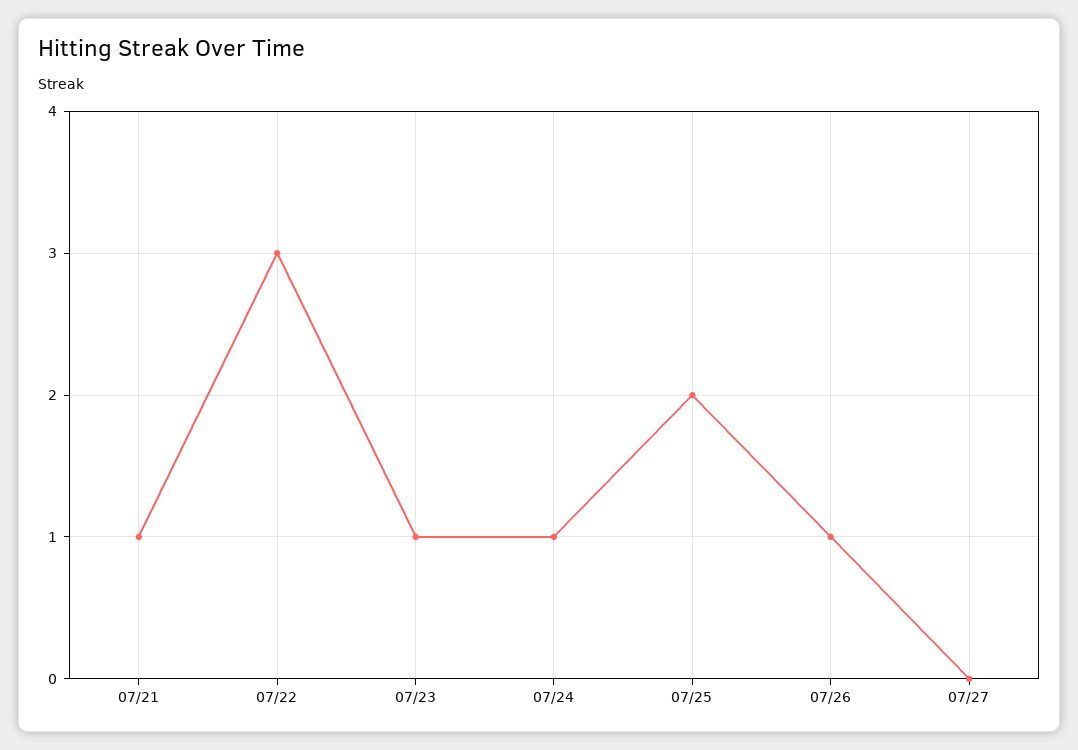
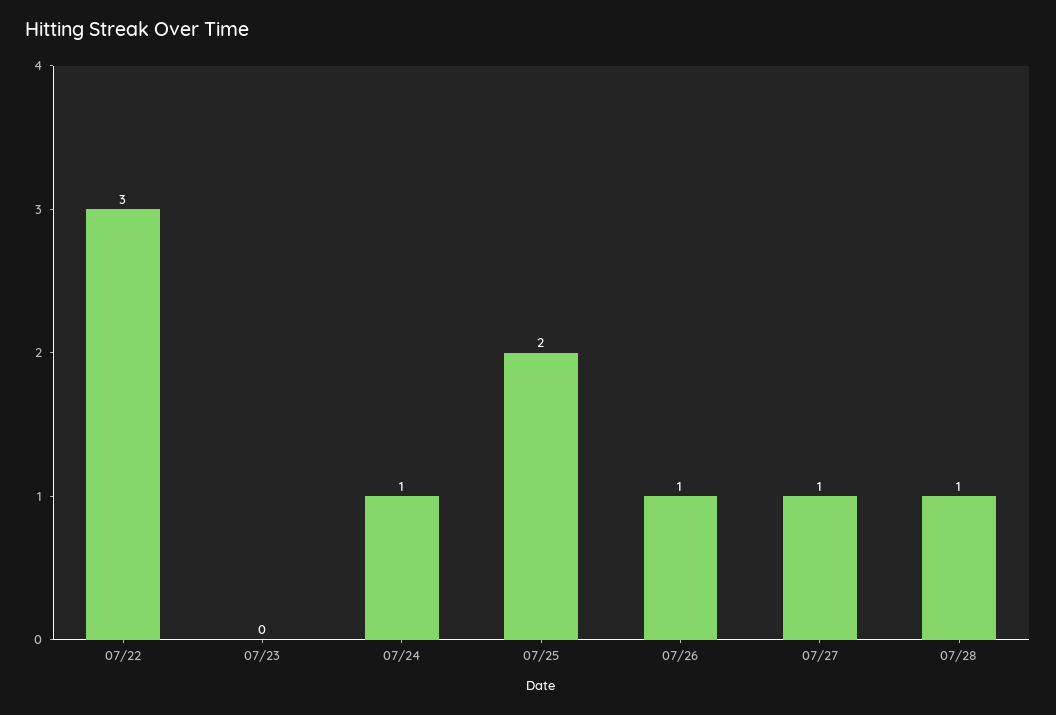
07/21: 1 -> none
07/23: 1 -> 0
07/27: 0 -> 1
07/28: none -> 1

